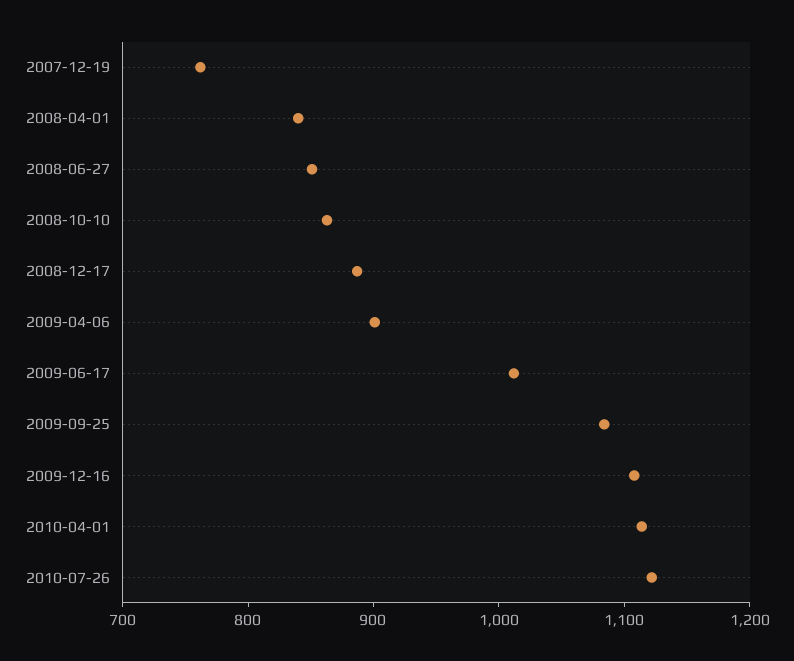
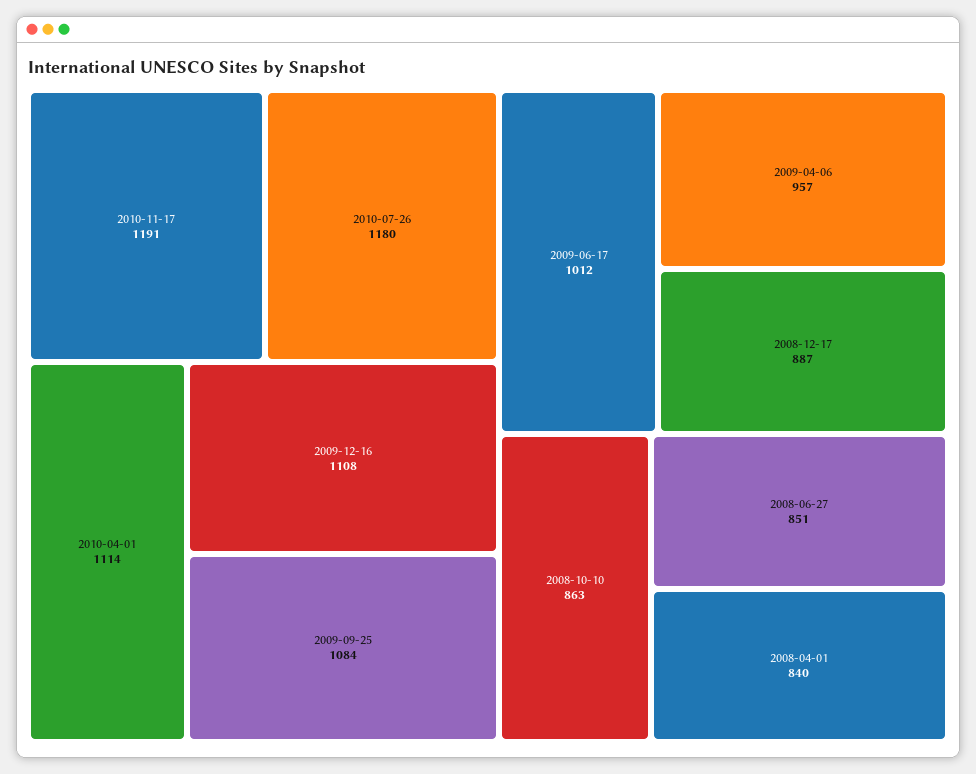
2007-12-19: 760 -> none
2009-04-06: 900 -> 957
2010-07-26: 1120 -> 1180
2010-11-17: none -> 1191

